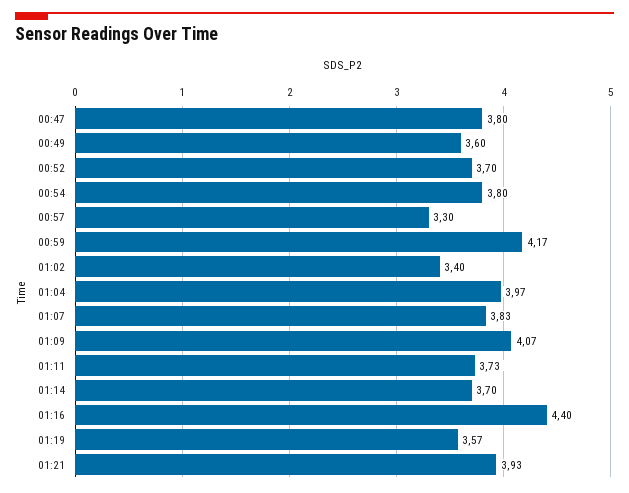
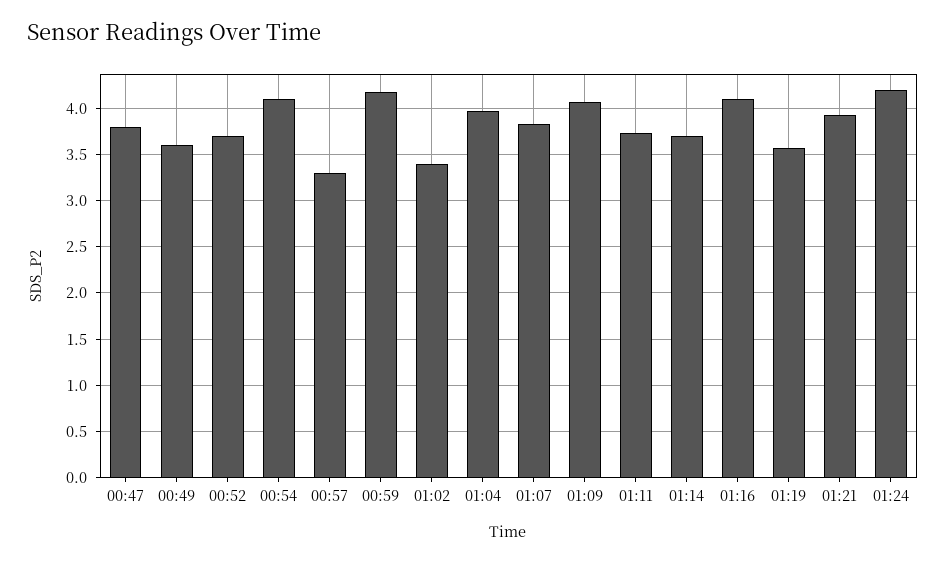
00:54: 3.8 -> 4.1
01:16: 4.4 -> 4.1
01:24: none -> 4.2

